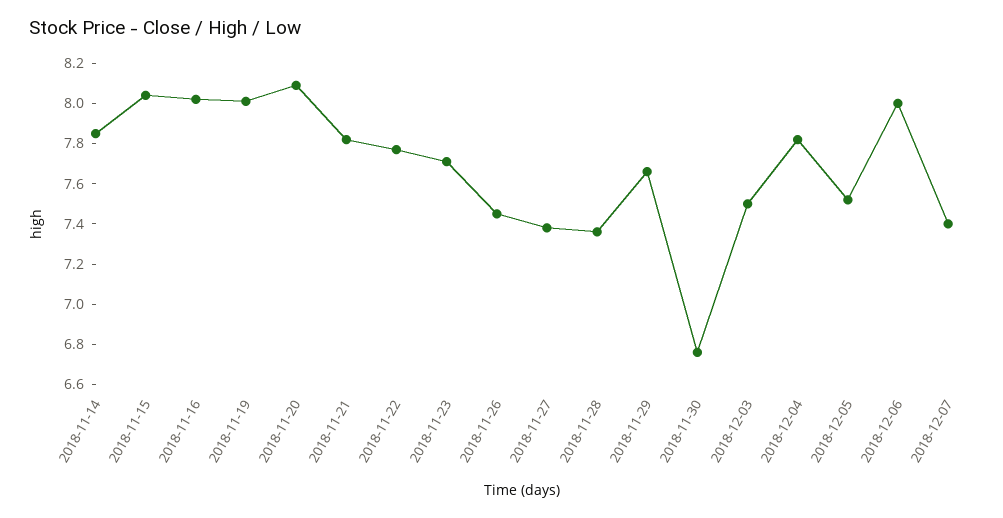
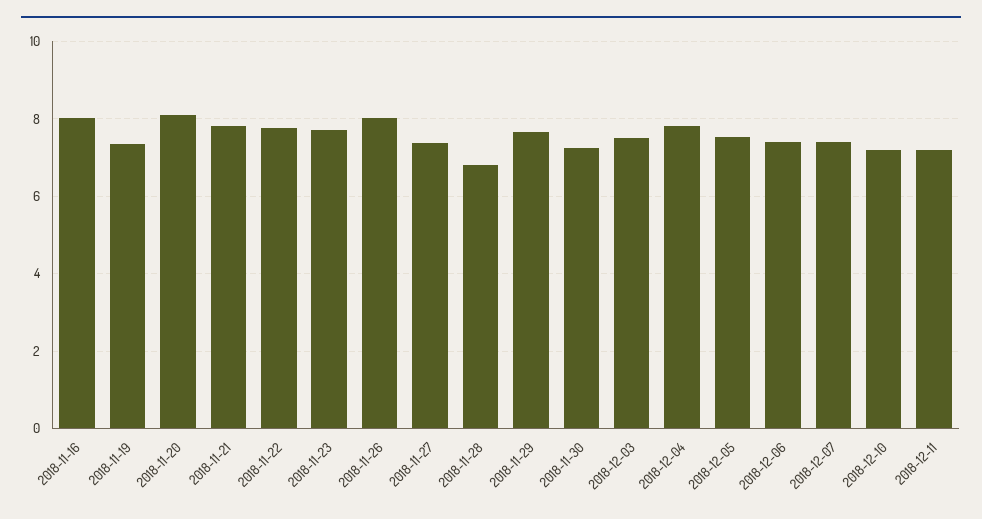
2018-11-14: 7.85 -> none
2018-11-15: 8.05 -> none
2018-11-19: 8 -> 7.4
2018-11-26: 7.45 -> 8
2018-11-28: 7.35 -> 6.8
2018-11-30: 6.75 -> 7.2
2018-12-06: 8 -> 7.4
2018-12-10: none -> 7.2
2018-12-11: none -> 7.2

